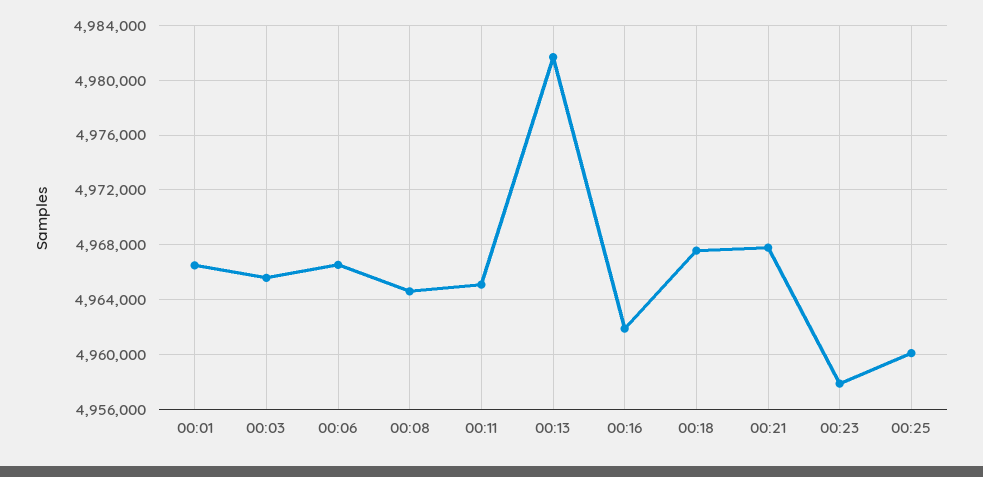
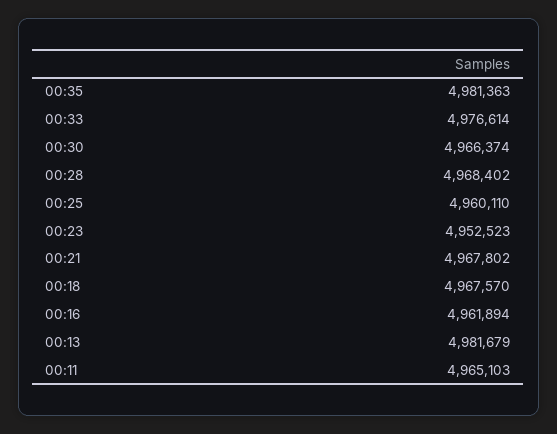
00:01: 4966500 -> none
00:03: 4965500 -> none
00:06: 4966500 -> none
00:08: 4964500 -> none
00:23: 4958000 -> 4952523
00:35: none -> 4981363
00:33: none -> 4976614
00:30: none -> 4966374
00:28: none -> 4968402

